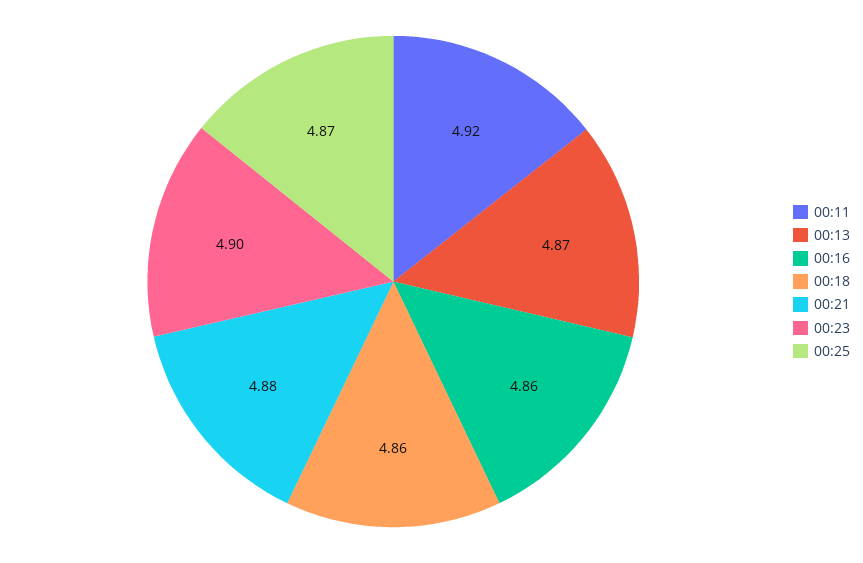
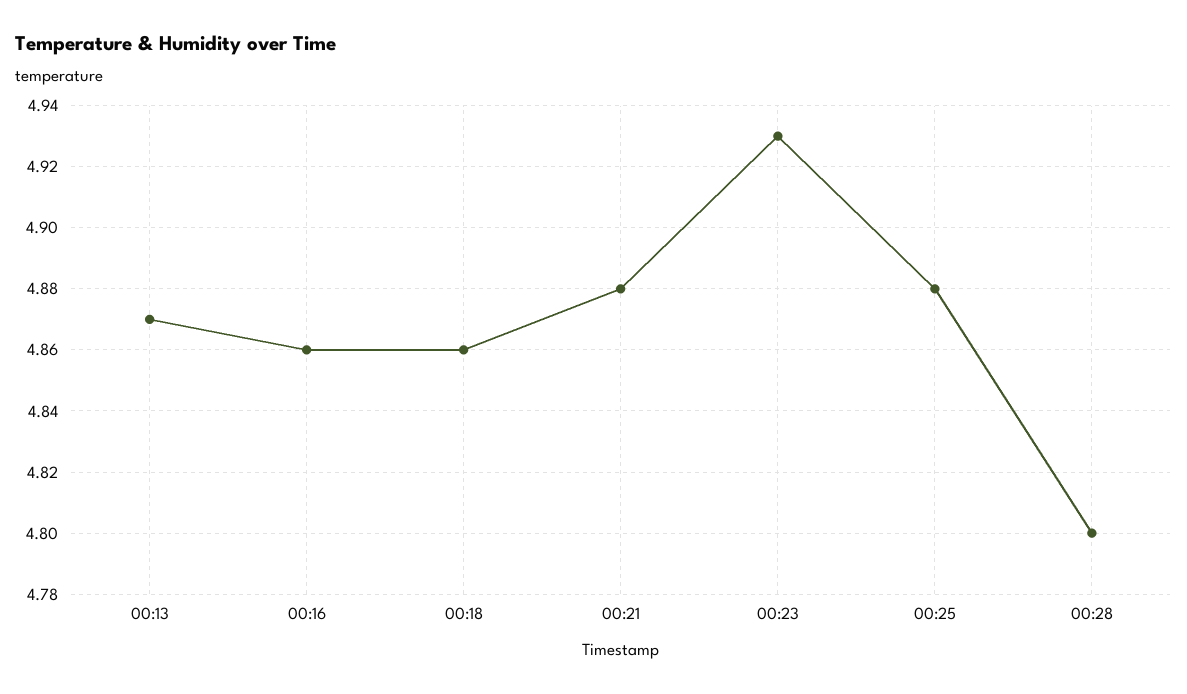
00:11: 4.92 -> none
00:23: 4.9 -> 4.93
00:25: 4.87 -> 4.88
00:28: none -> 4.8

